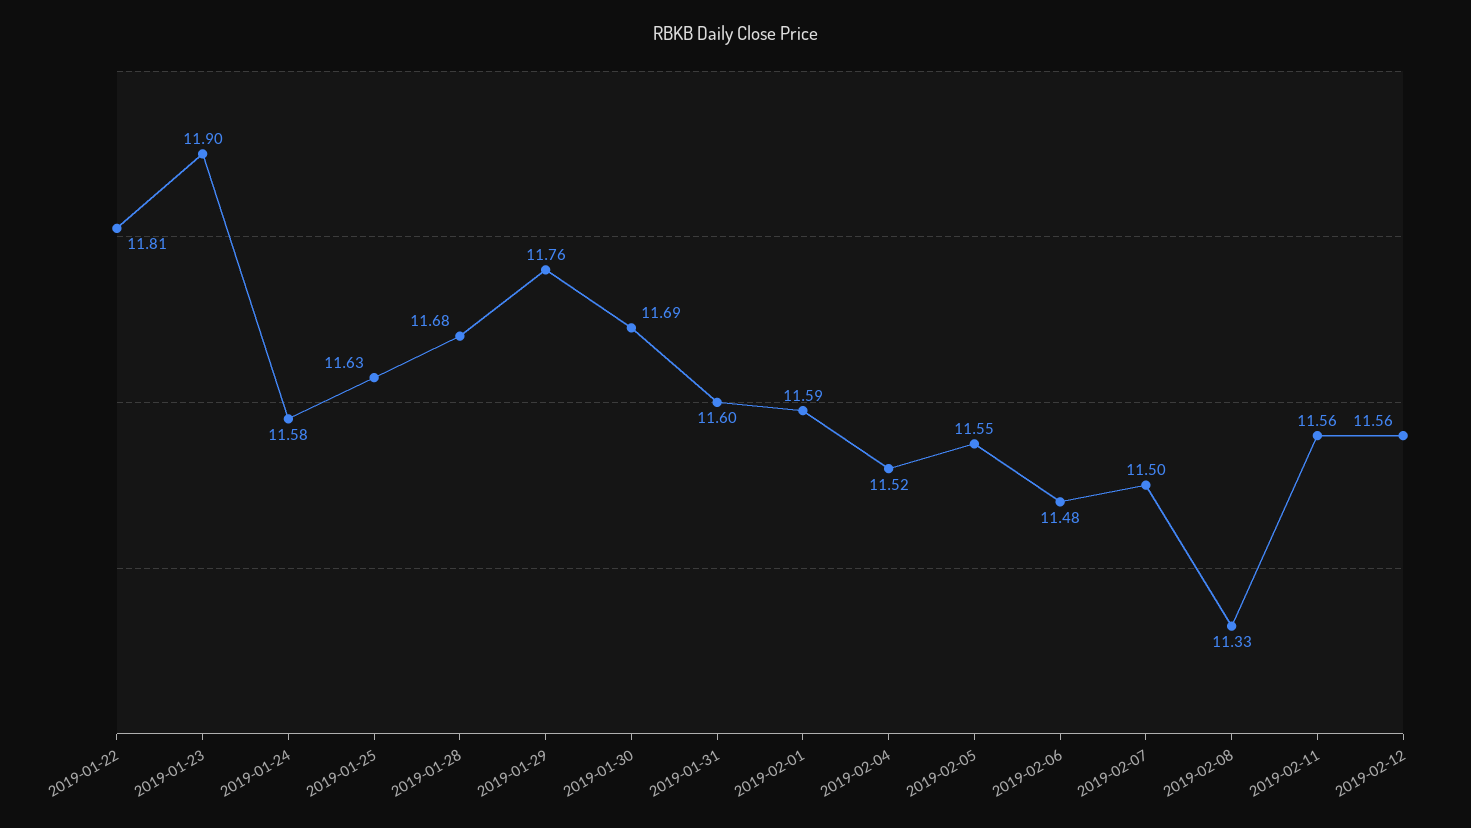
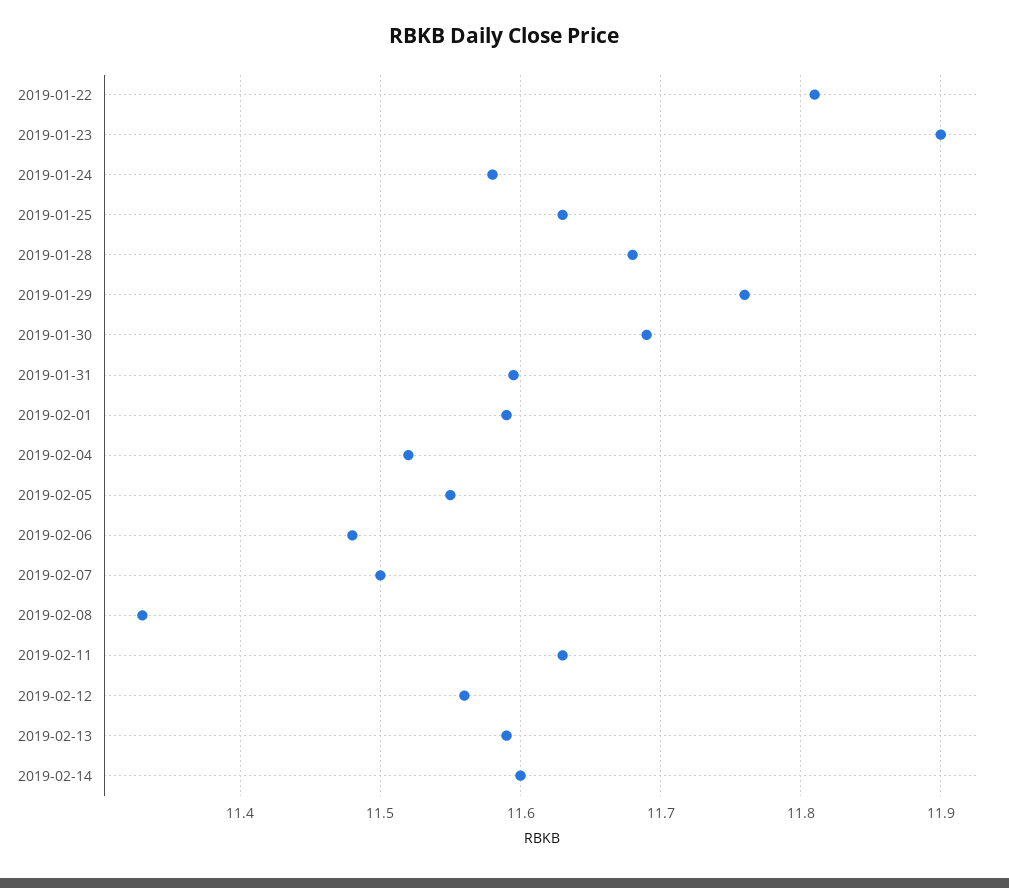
2019-02-11: 11.56 -> 11.63
2019-02-13: none -> 11.59
2019-02-14: none -> 11.6

